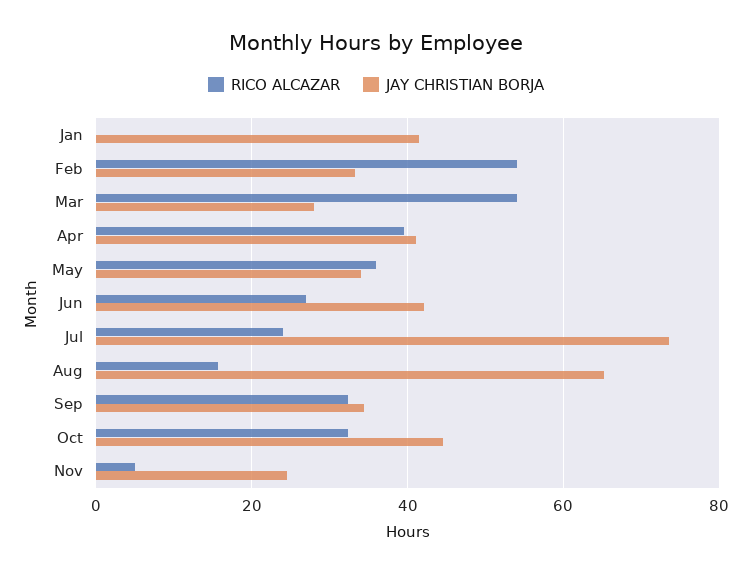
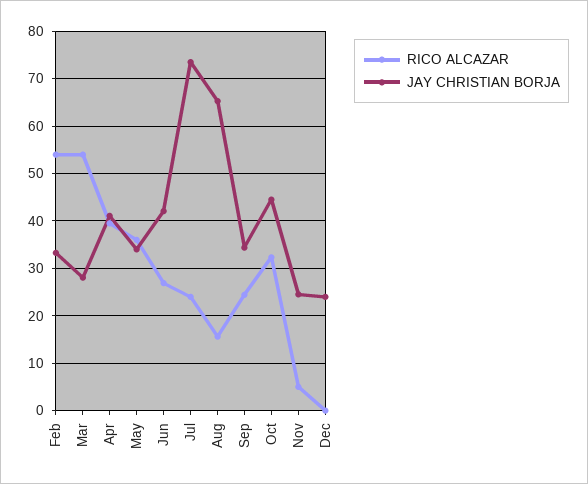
RICO ALCAZAR, Jan: 0 -> none
JAY CHRISTIAN BORJA, Jan: 42 -> none
RICO ALCAZAR, Sep: 32 -> 24
RICO ALCAZAR, Dec: none -> 0
JAY CHRISTIAN BORJA, Dec: none -> 24

